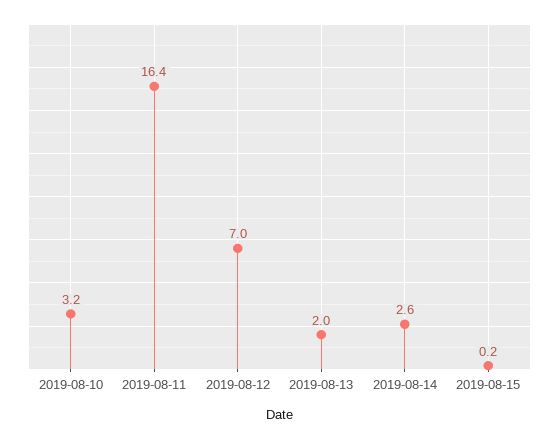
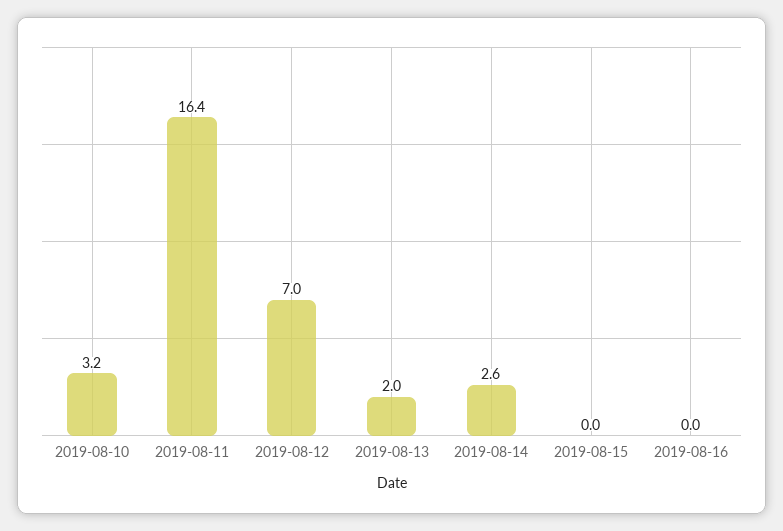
2019-08-15: 0.2 -> 0
2019-08-16: none -> 0

